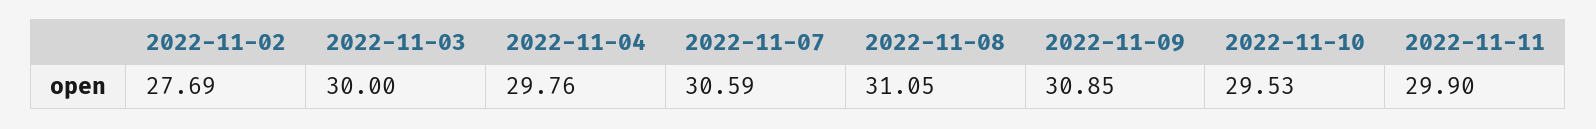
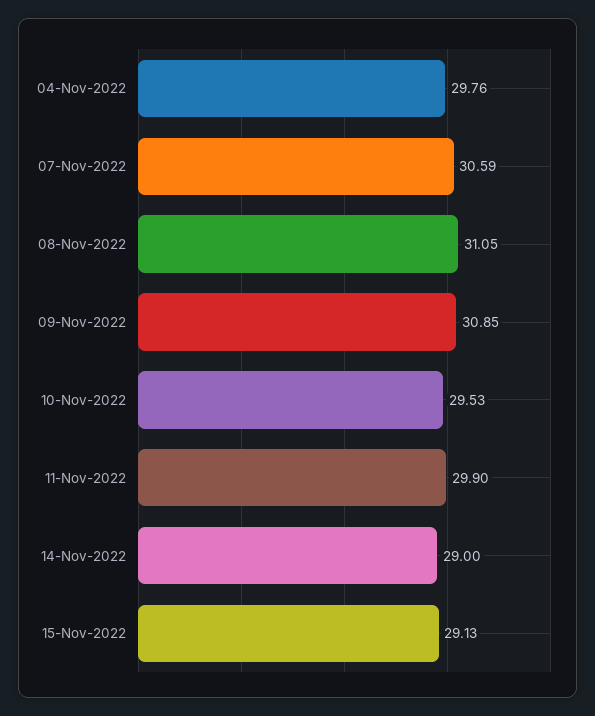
2022-11-02: 27.69 -> none
2022-11-03: 30 -> none
14-Nov-2022: none -> 29
15-Nov-2022: none -> 29.13

